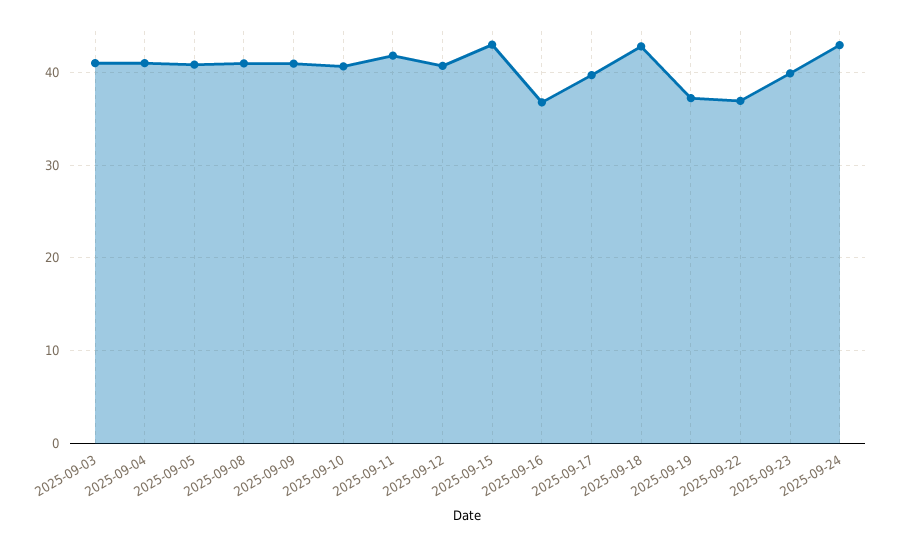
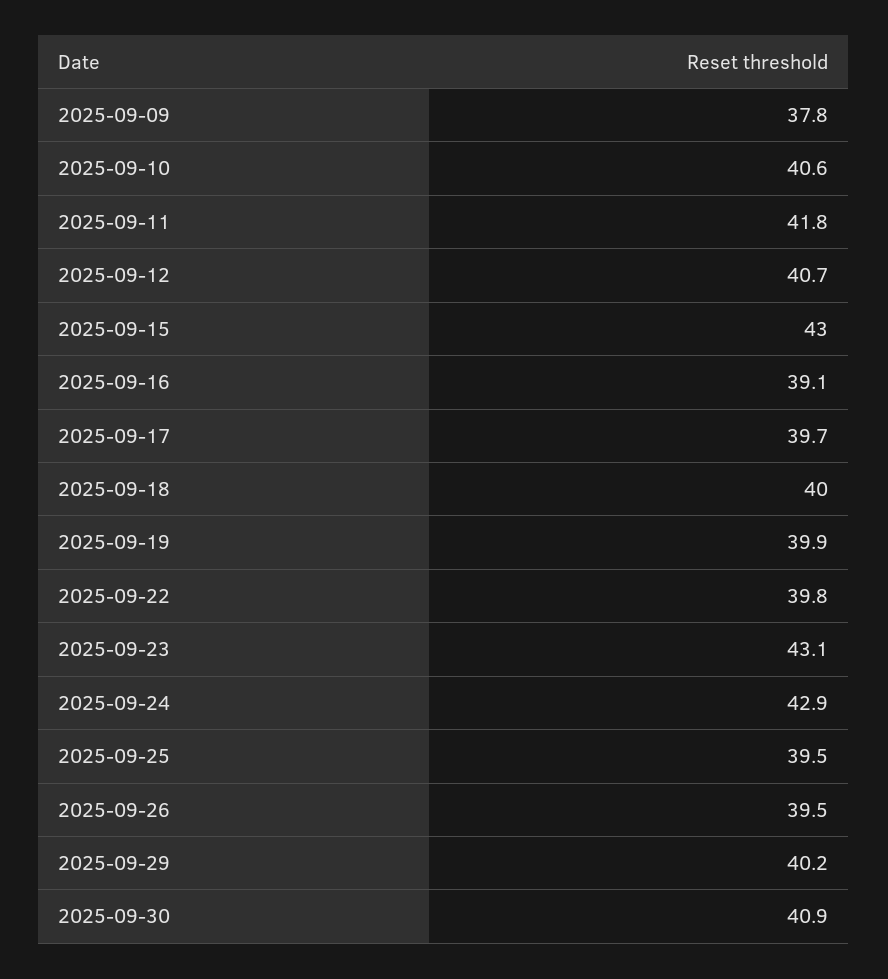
2025-09-03: 41 -> none
2025-09-04: 41 -> none
2025-09-05: 41 -> none
2025-09-08: 41 -> none
2025-09-09: 41 -> 37.8
2025-09-16: 37 -> 39.1
2025-09-18: 43 -> 40
2025-09-19: 37 -> 39.9
2025-09-22: 37 -> 39.8
2025-09-23: 40 -> 43.1
2025-09-25: none -> 39.5
2025-09-26: none -> 39.5
2025-09-29: none -> 40.2
2025-09-30: none -> 40.9

